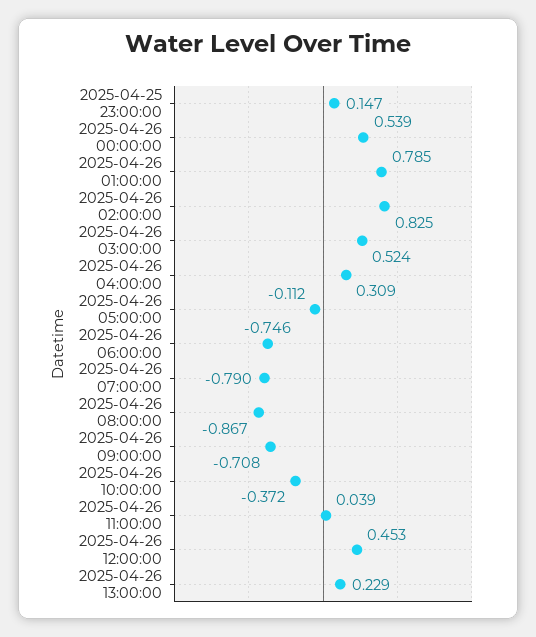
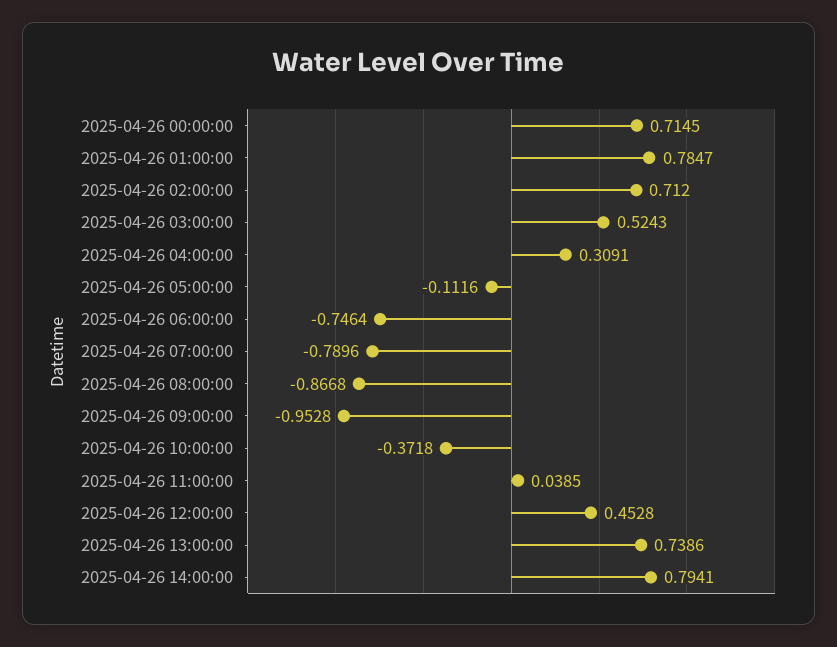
2025-04-25 23:00:00: 0.147 -> none
2025-04-26 00:00:00: 0.539 -> 0.7145
2025-04-26 02:00:00: 0.825 -> 0.712
2025-04-26 09:00:00: -0.708 -> -0.9528
2025-04-26 13:00:00: 0.229 -> 0.7386
2025-04-26 14:00:00: none -> 0.7941

